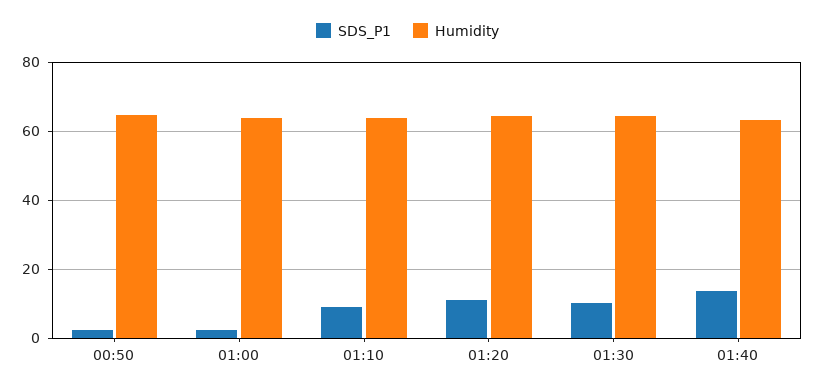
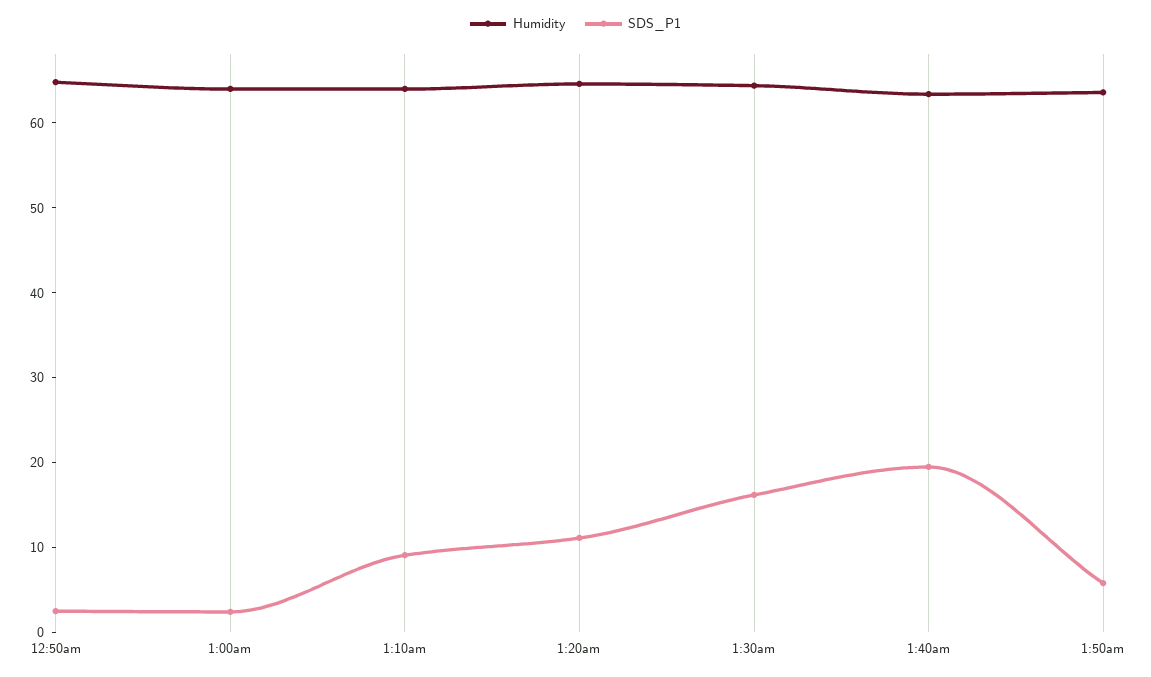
SDS_P1, 01:30: 10 -> 16
SDS_P1, 01:40: 14 -> 20
Humidity, 1:50am: none -> 64
SDS_P1, 1:50am: none -> 6

